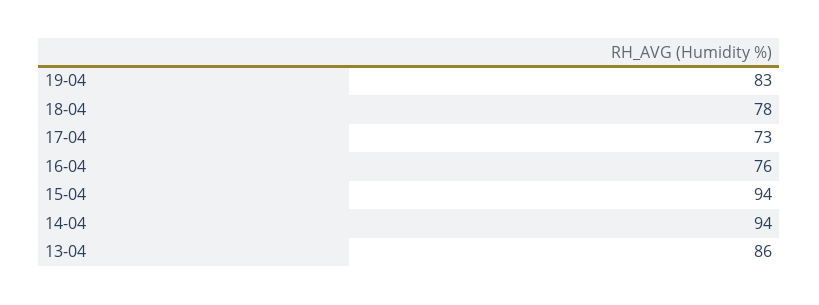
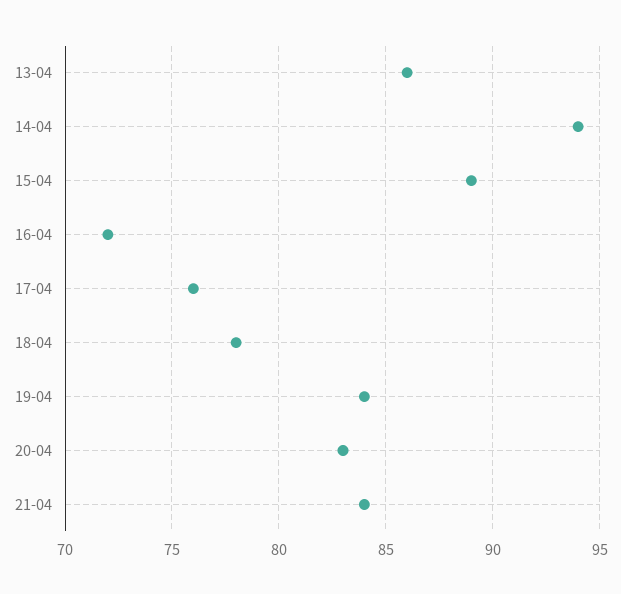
19-04: 83 -> 84
17-04: 73 -> 76
16-04: 76 -> 72
15-04: 94 -> 89
20-04: none -> 83
21-04: none -> 84

